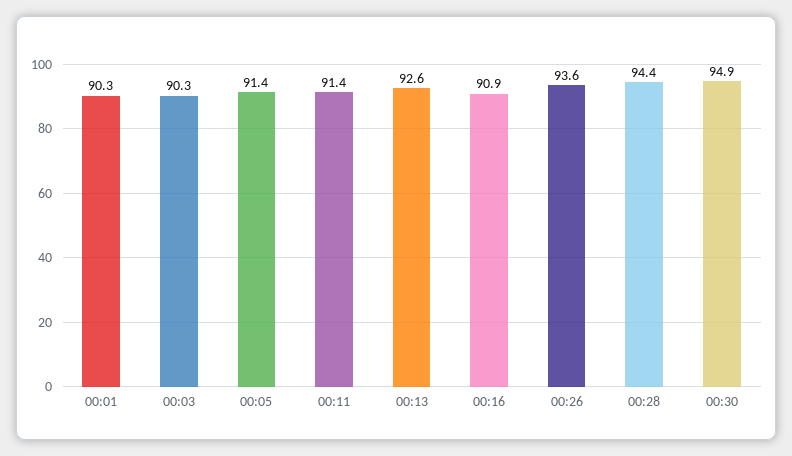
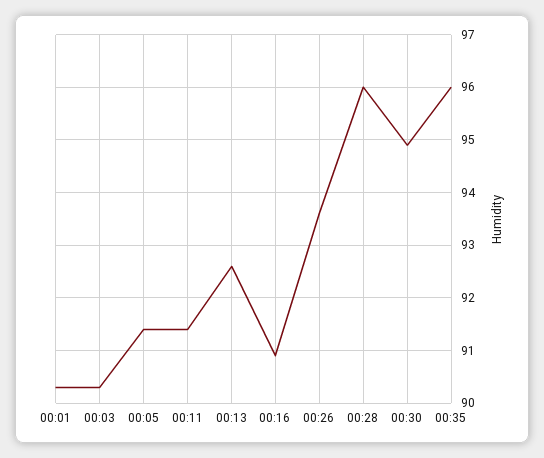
00:28: 94.4 -> 96
00:35: none -> 96

